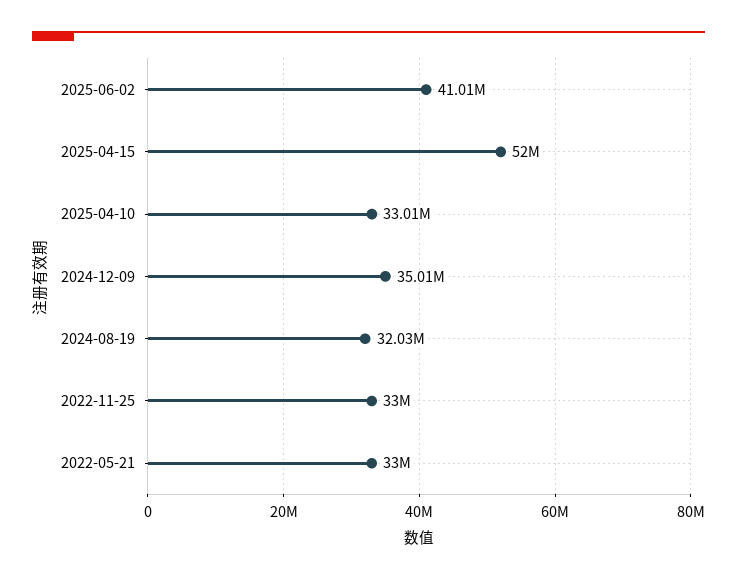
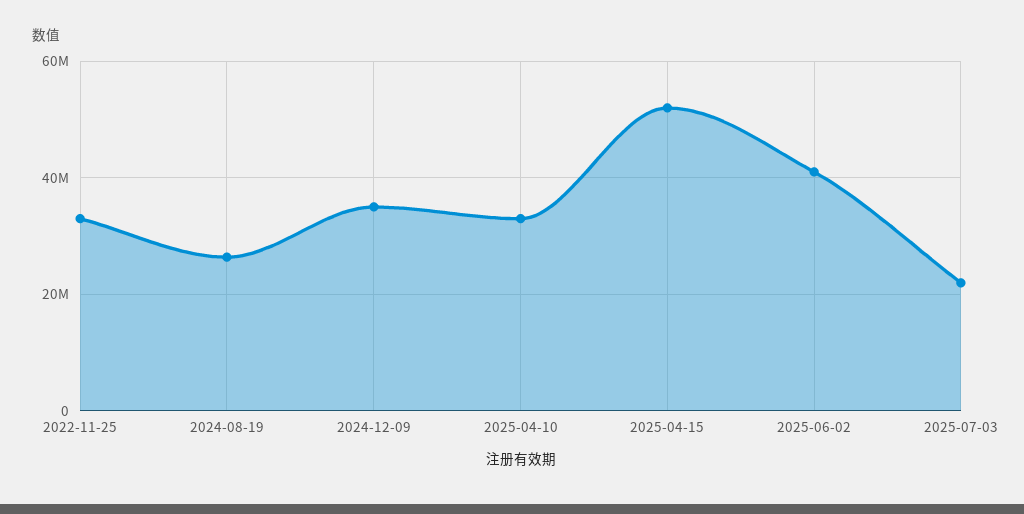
2024-08-19: 32030000 -> 26000000
2022-05-21: 33000000 -> none
2025-07-03: none -> 22000000

